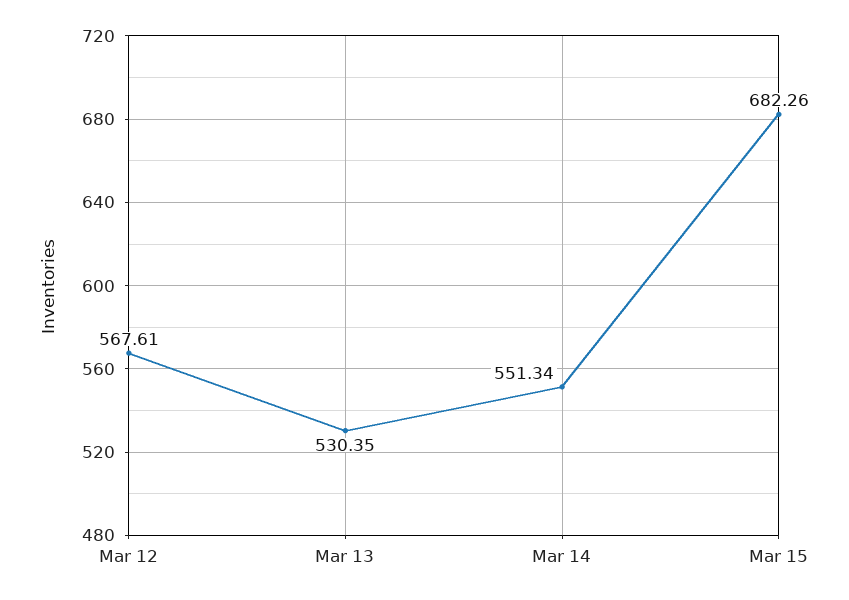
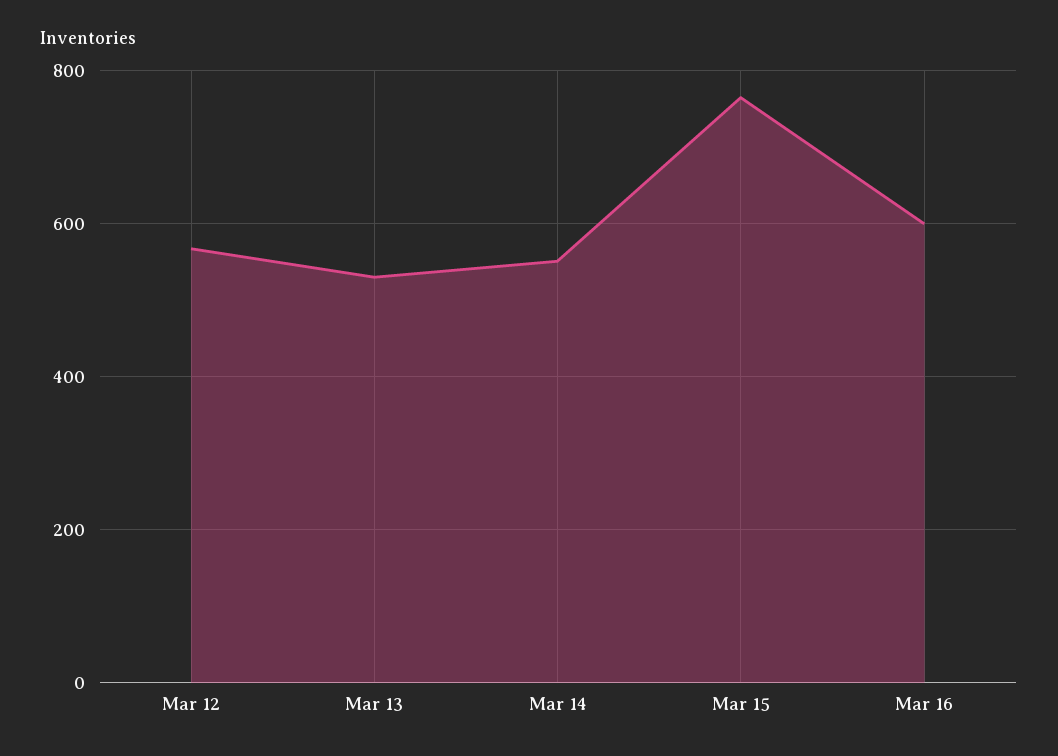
Mar 15: 682.26 -> 760
Mar 16: none -> 600

